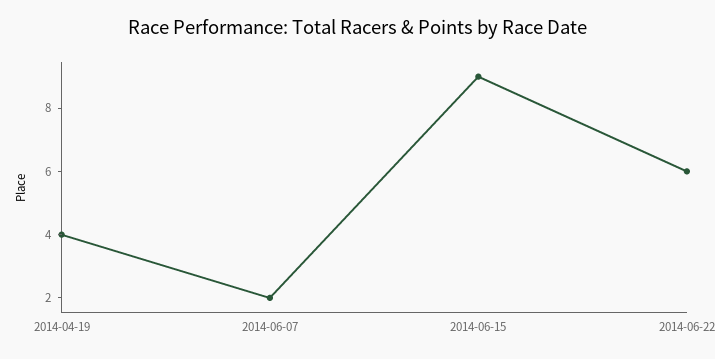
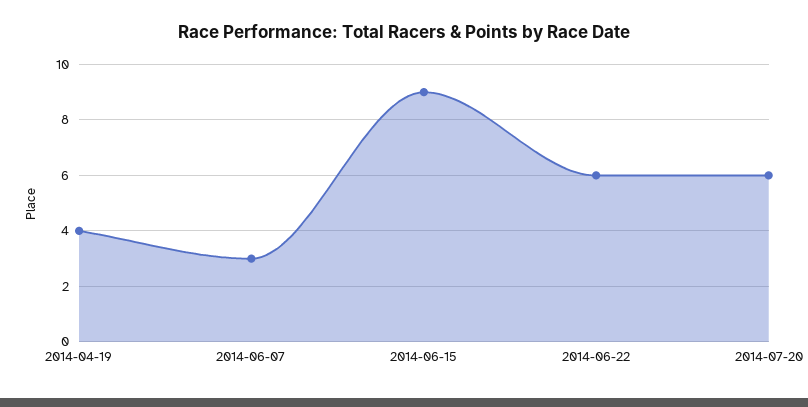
2014-06-07: 2 -> 3
2014-07-20: none -> 6

